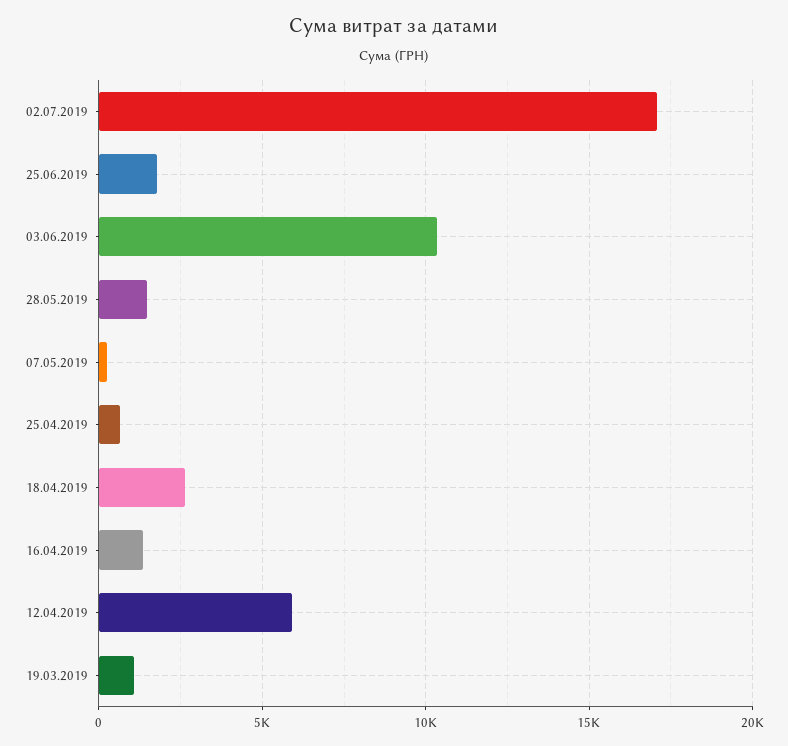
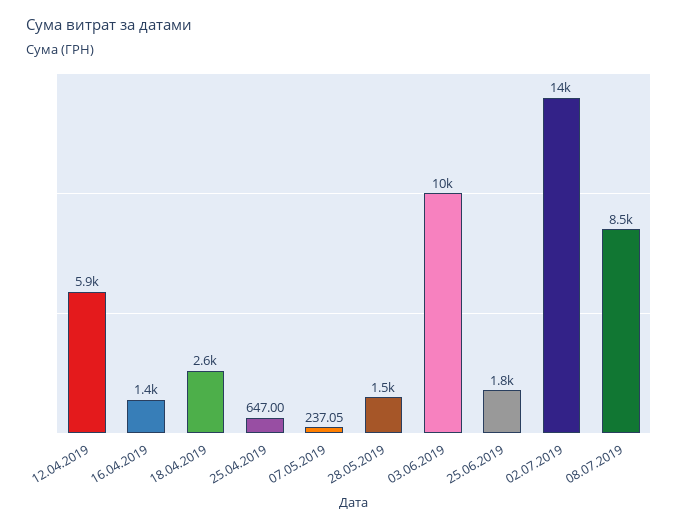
02.07.2019: 17000 -> 14000
19.03.2019: 1000 -> none
08.07.2019: none -> 8500

